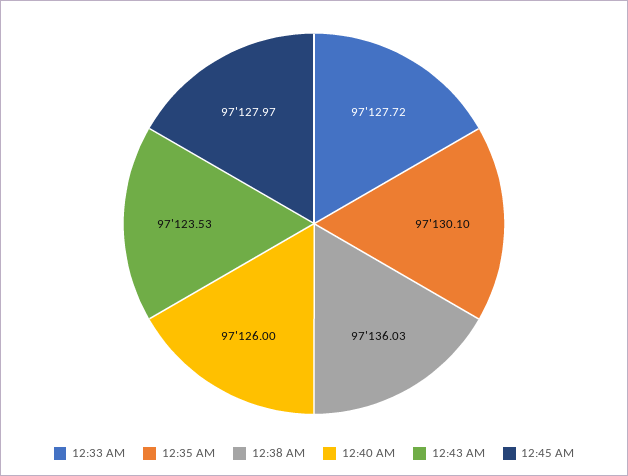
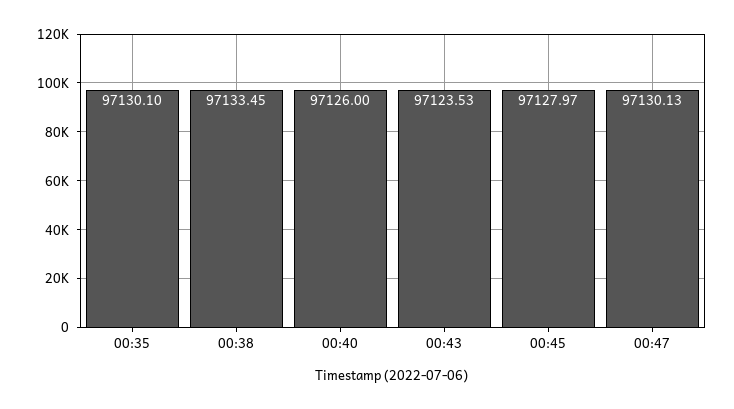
12:33 AM: 97127.72 -> none
12:38 AM: 97136.03 -> 97133.45
00:47: none -> 97130.13

